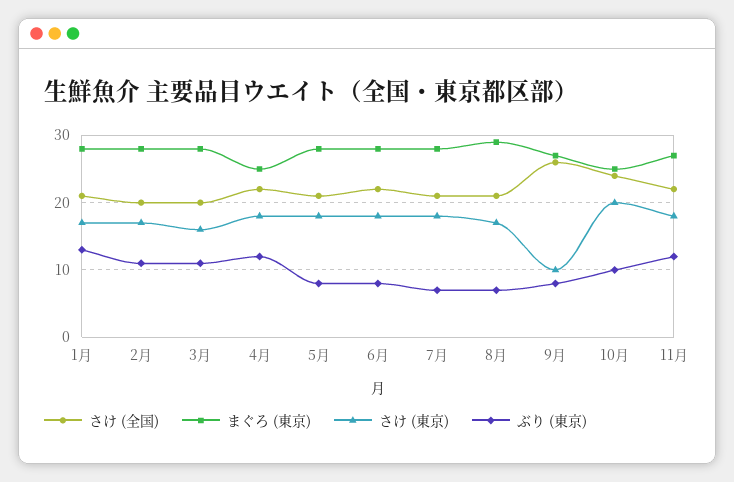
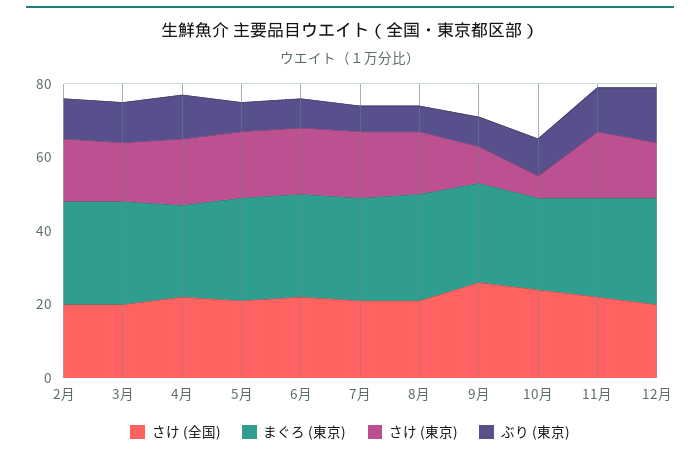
さけ (全国), 1月: 21 -> none
まぐろ (東京), 1月: 28 -> none
さけ (東京), 1月: 17 -> none
ぶり (東京), 1月: 13 -> none
さけ (東京), 10月: 20 -> 5
さけ (全国), 12月: none -> 20
まぐろ (東京), 12月: none -> 30
さけ (東京), 12月: none -> 15
ぶり (東京), 12月: none -> 15

